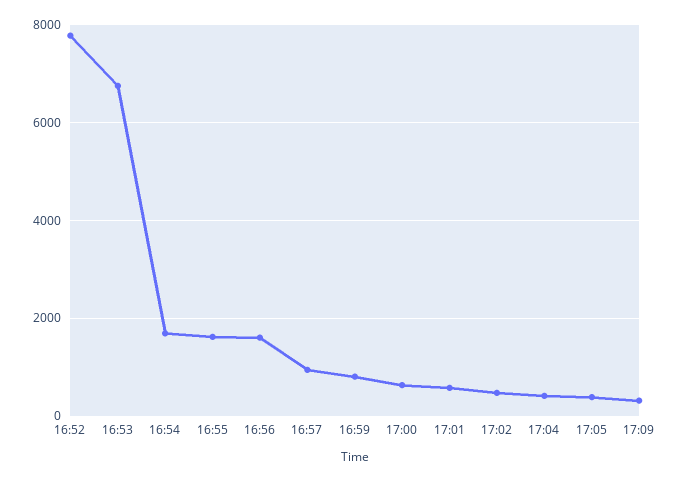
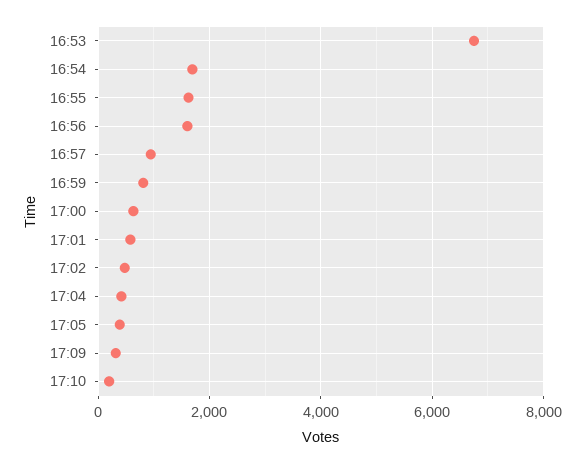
16:52: 7800 -> none
17:10: none -> 200

